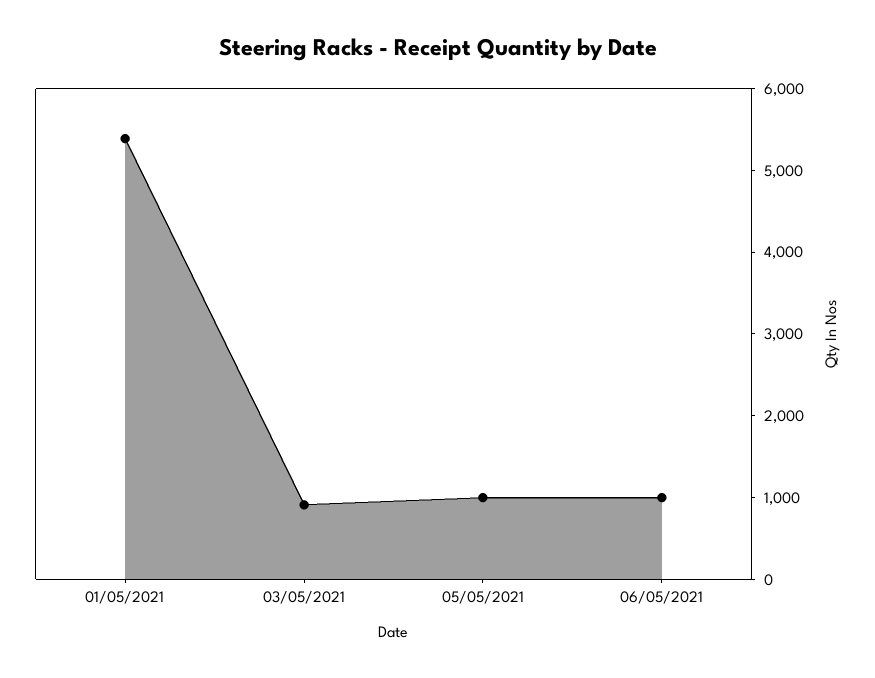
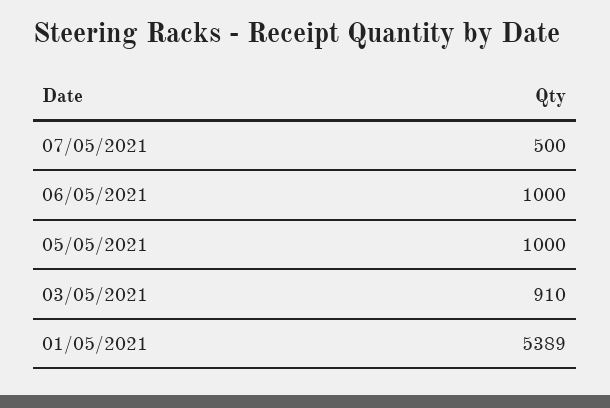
07/05/2021: none -> 500

